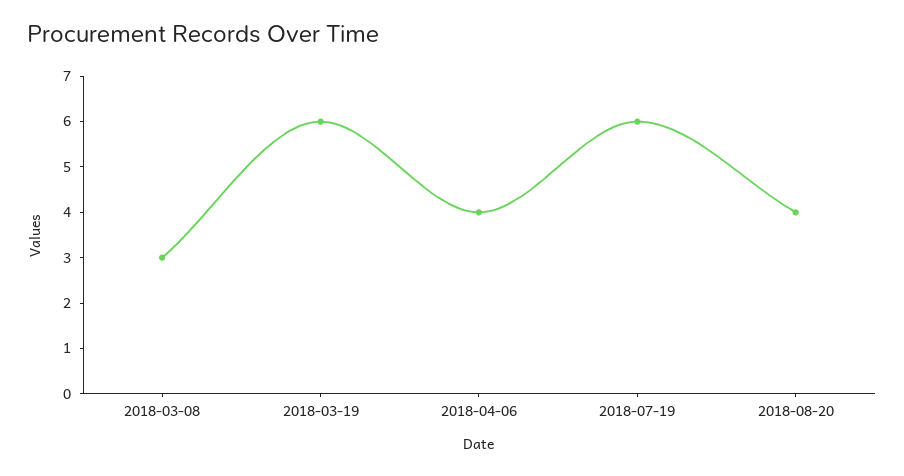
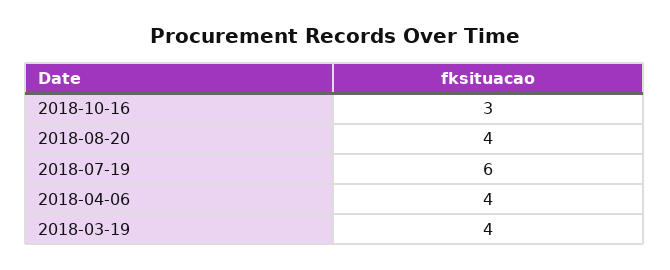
2018-03-08: 3 -> none
2018-03-19: 6 -> 4
2018-10-16: none -> 3

